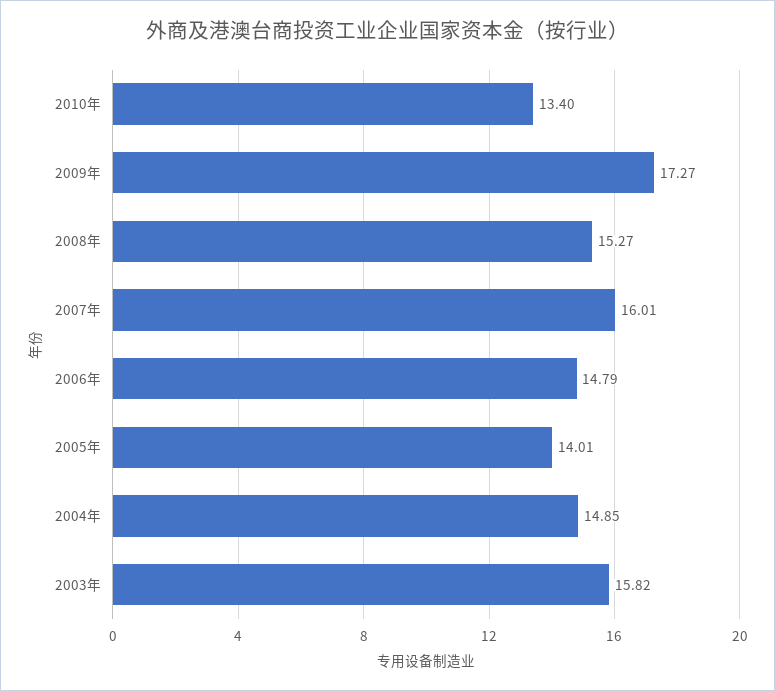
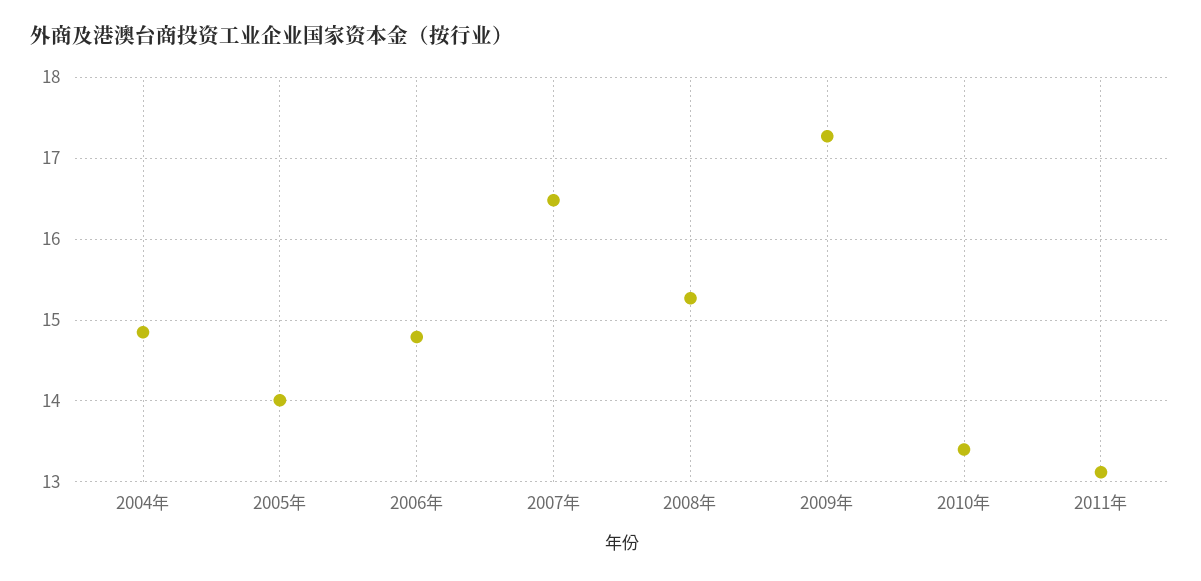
2007年: 16.01 -> 16.5
2003年: 15.82 -> none
2011年: none -> 13.1

